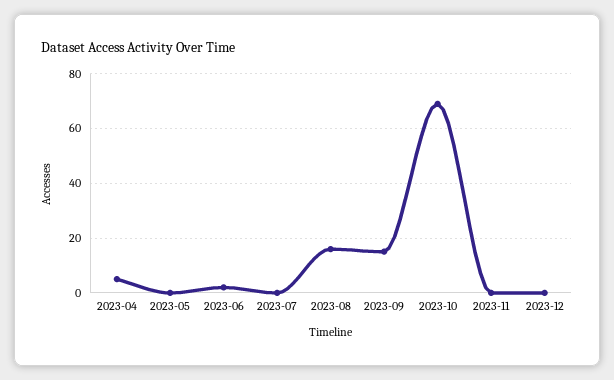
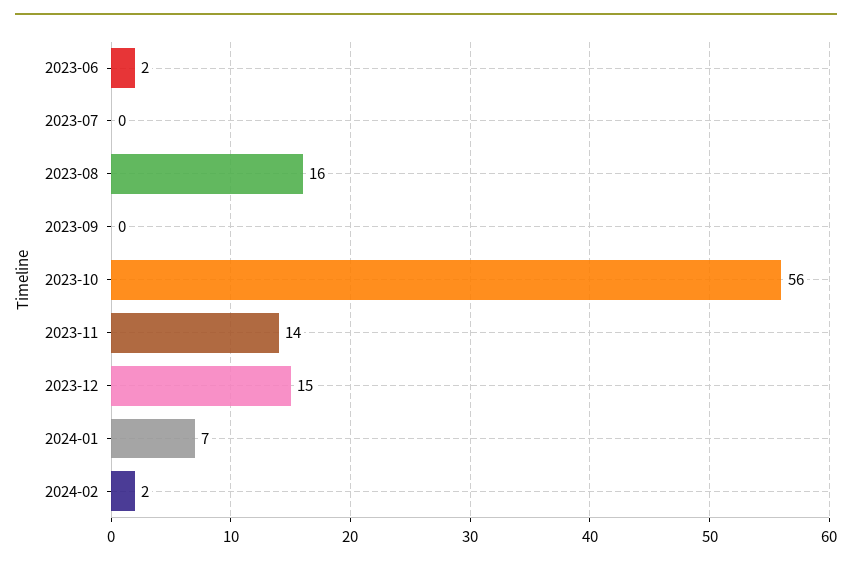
2023-04: 5 -> none
2023-05: 0 -> none
2023-09: 15 -> 0
2023-10: 70 -> 56
2023-11: 0 -> 14
2023-12: 0 -> 15
2024-01: none -> 7
2024-02: none -> 2

